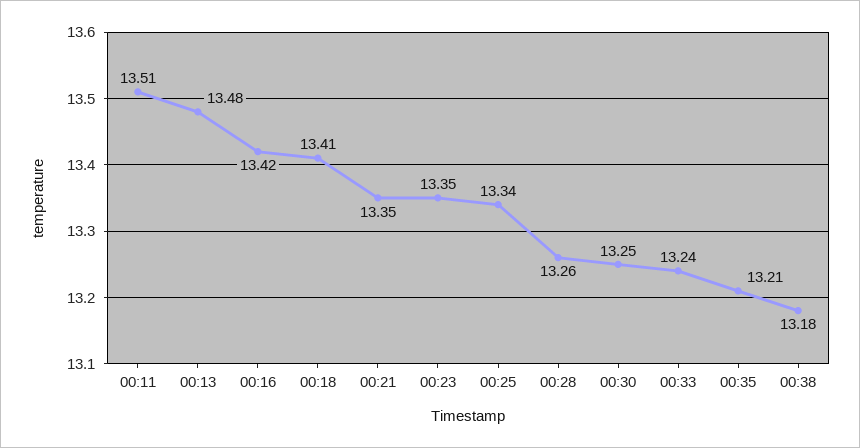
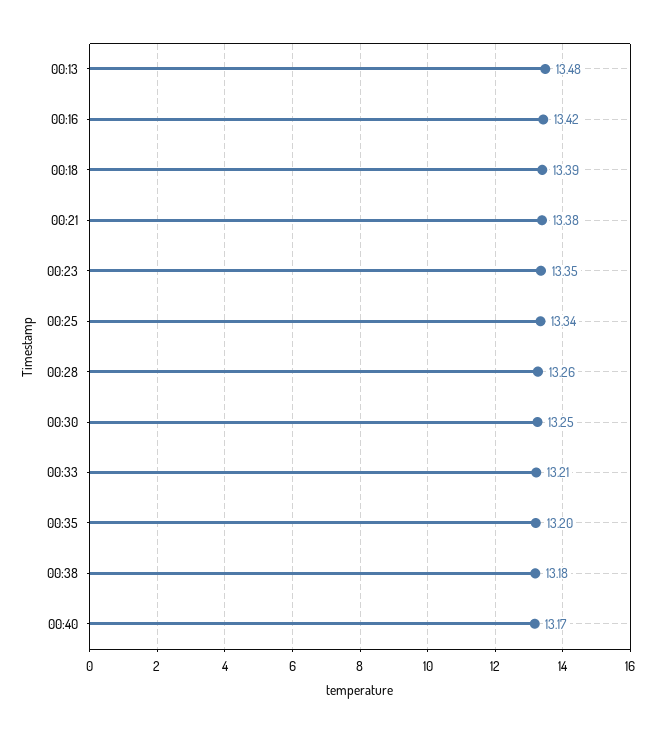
00:11: 13.51 -> none
00:18: 13.41 -> 13.39
00:21: 13.35 -> 13.38
00:33: 13.24 -> 13.21
00:35: 13.21 -> 13.2
00:40: none -> 13.17

